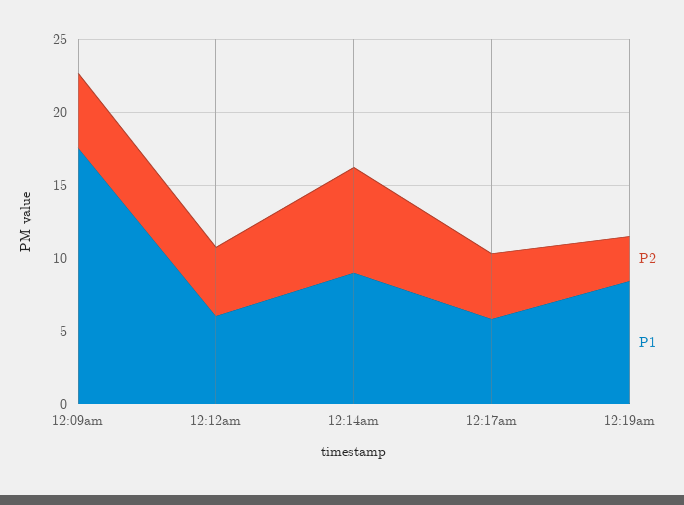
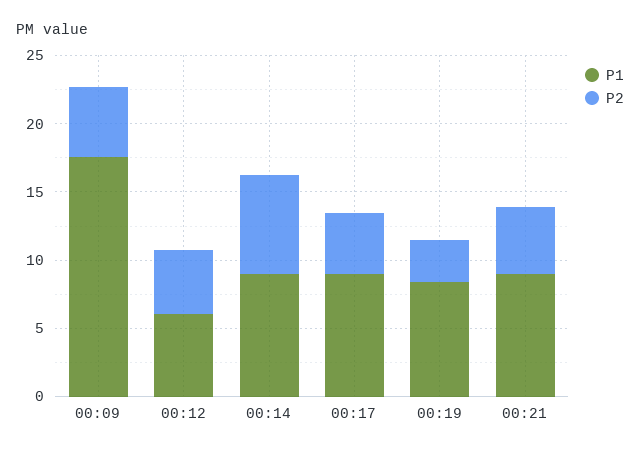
P1, 12:17am: 6 -> 9
P1, 00:21: none -> 9
P2, 00:21: none -> 5

